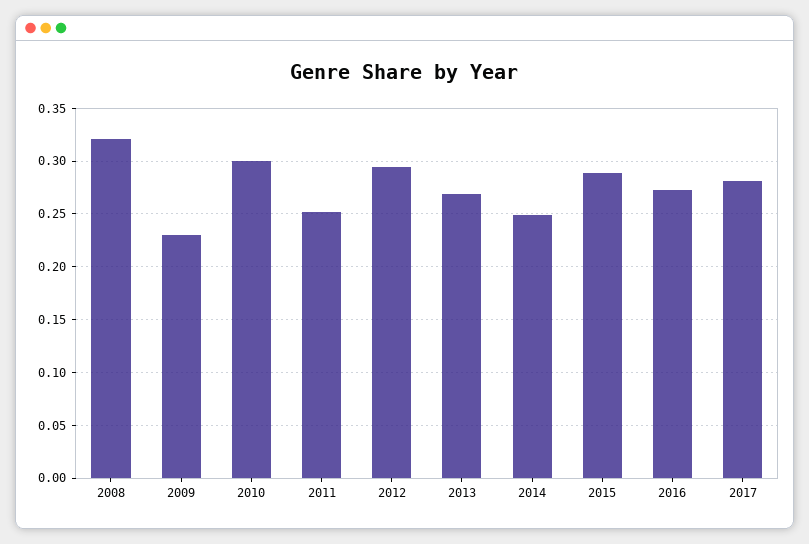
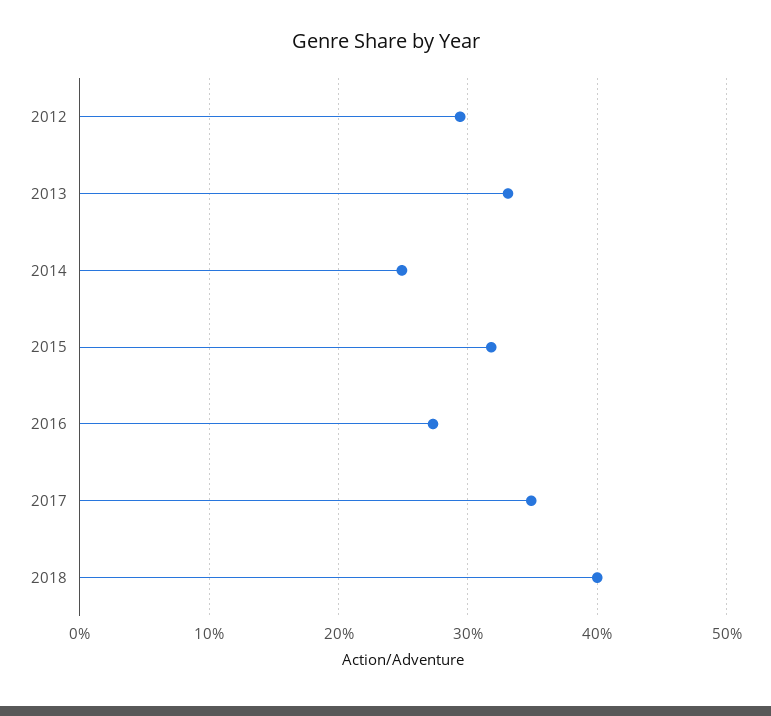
2008: 0.32 -> none
2009: 0.23 -> none
2010: 0.3 -> none
2011: 0.25 -> none
2013: 0.27 -> 0.33
2015: 0.29 -> 0.32
2017: 0.28 -> 0.35
2018: none -> 0.4

